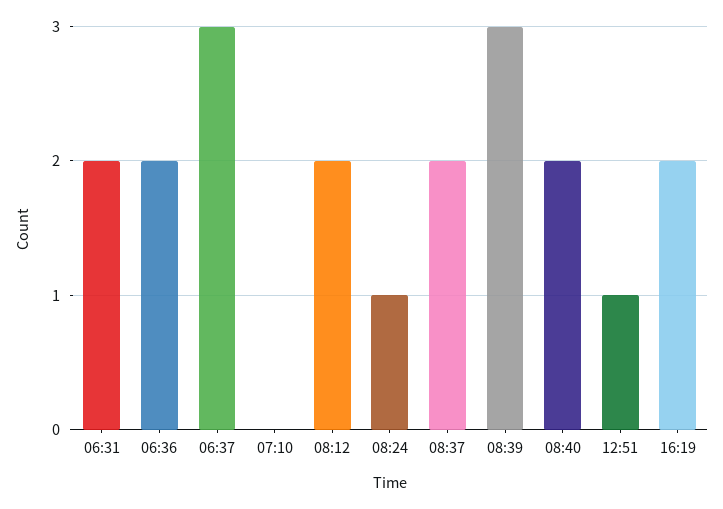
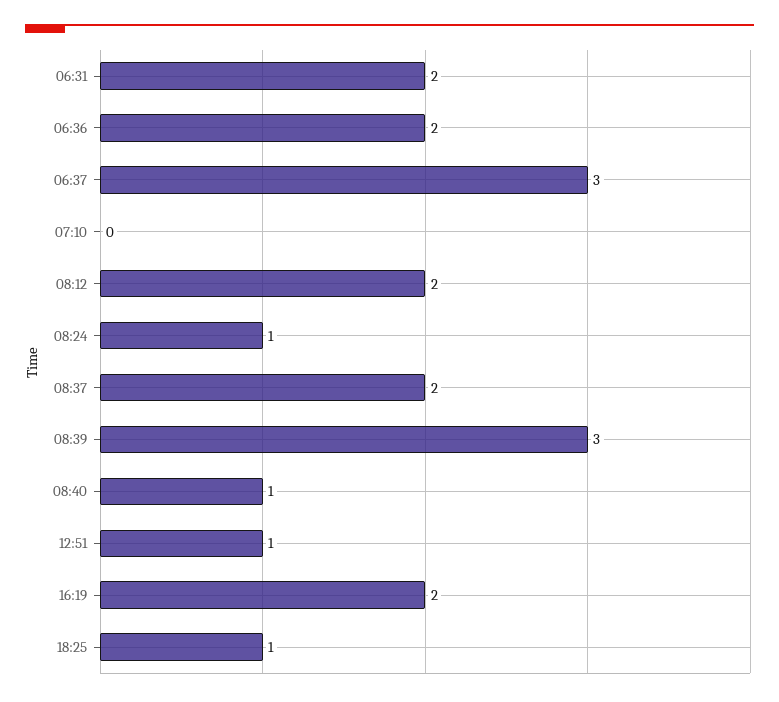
08:40: 2 -> 1
18:25: none -> 1

